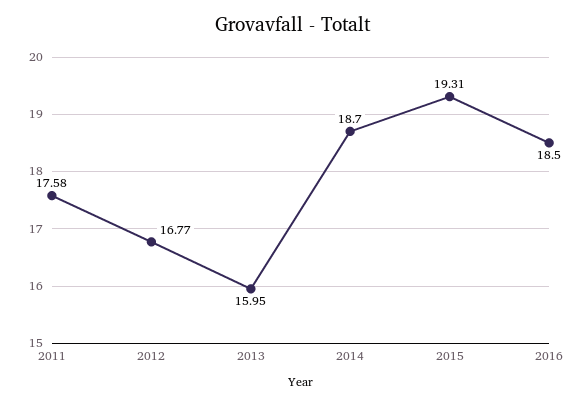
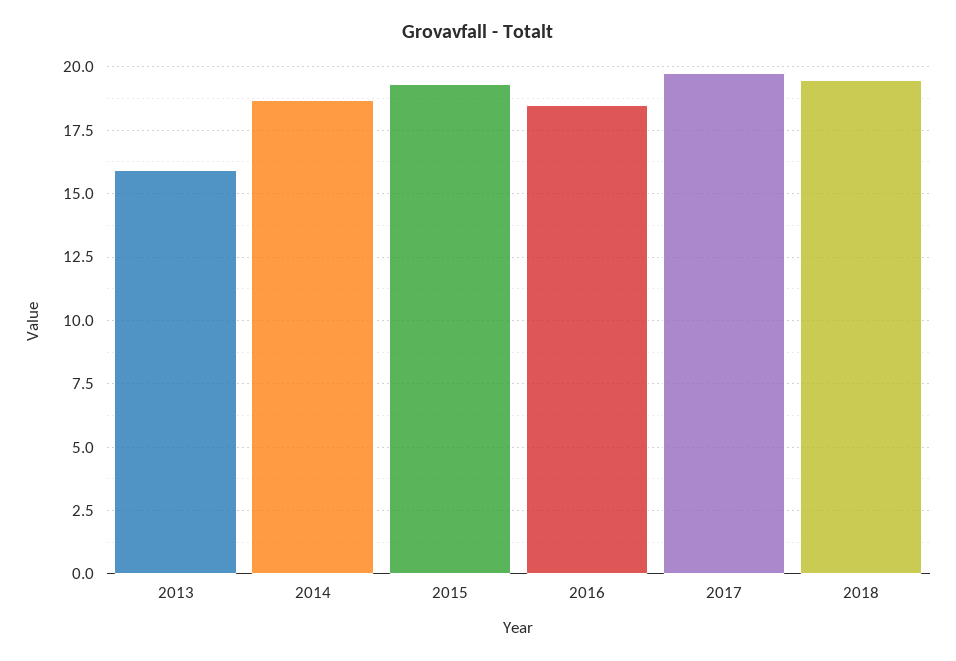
2011: 17.58 -> none
2012: 16.77 -> none
2017: none -> 19.75
2018: none -> 19.5

